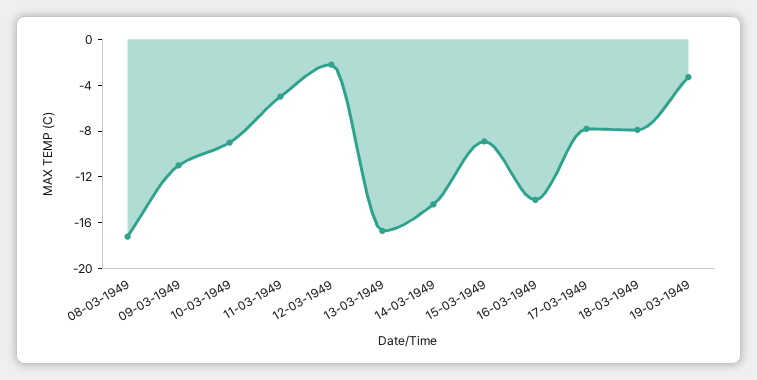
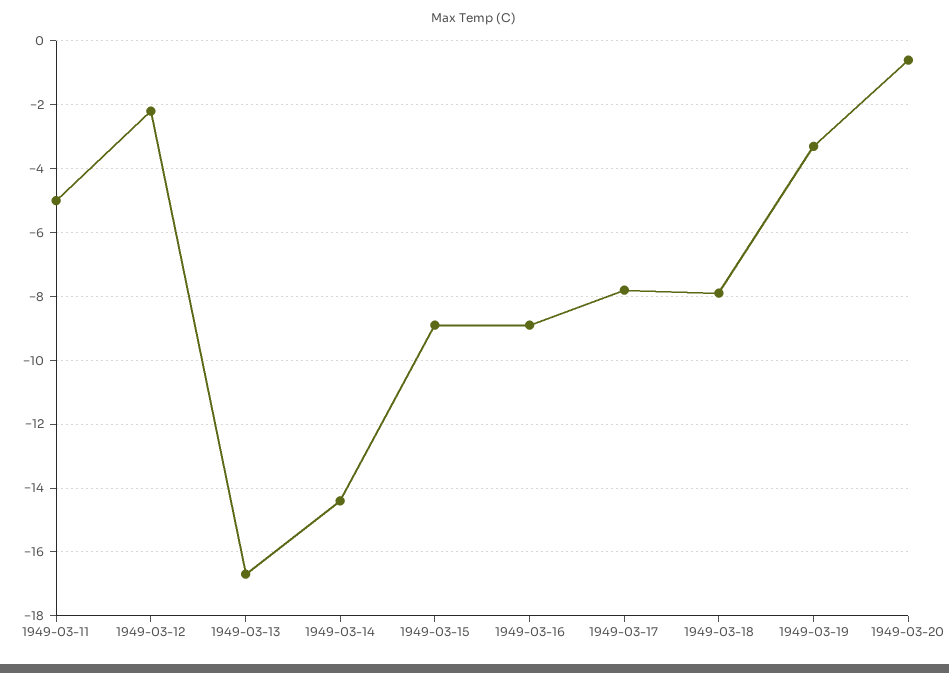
08-03-1949: -17 -> none
09-03-1949: -11 -> none
10-03-1949: -9 -> none
16-03-1949: -14 -> -9
1949-03-20: none -> -0.5

